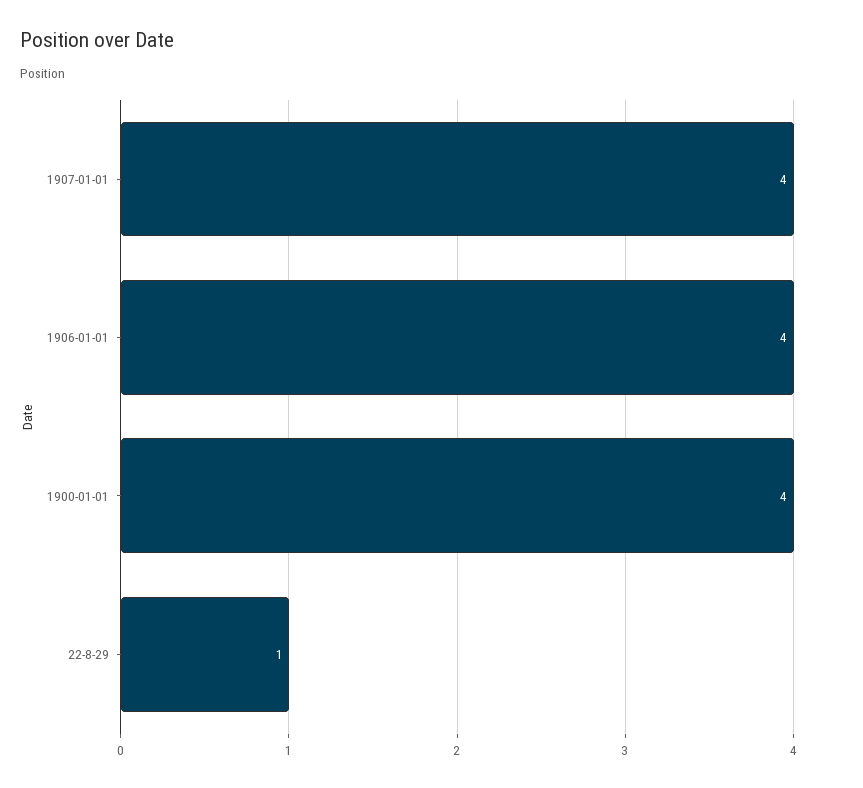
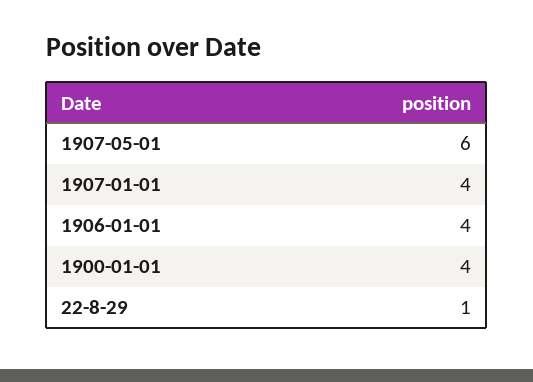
1907-05-01: none -> 6

